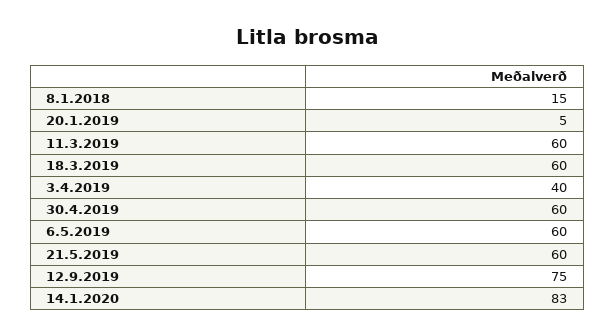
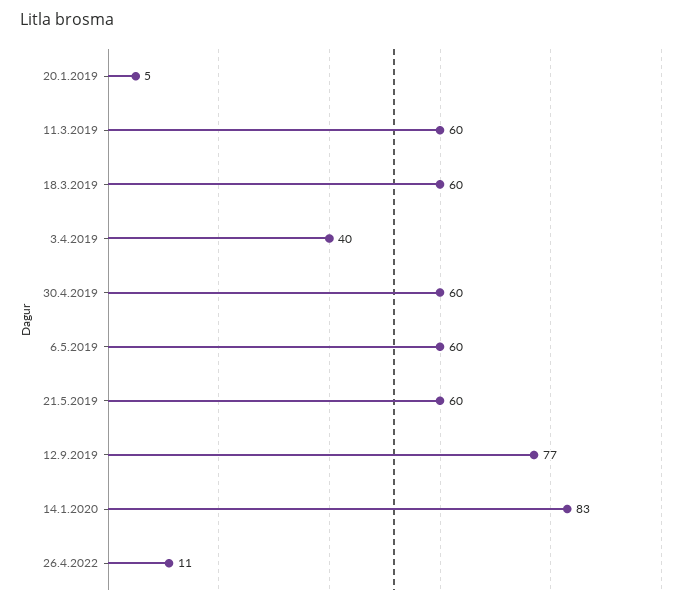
8.1.2018: 15 -> none
12.9.2019: 75 -> 77
26.4.2022: none -> 11

